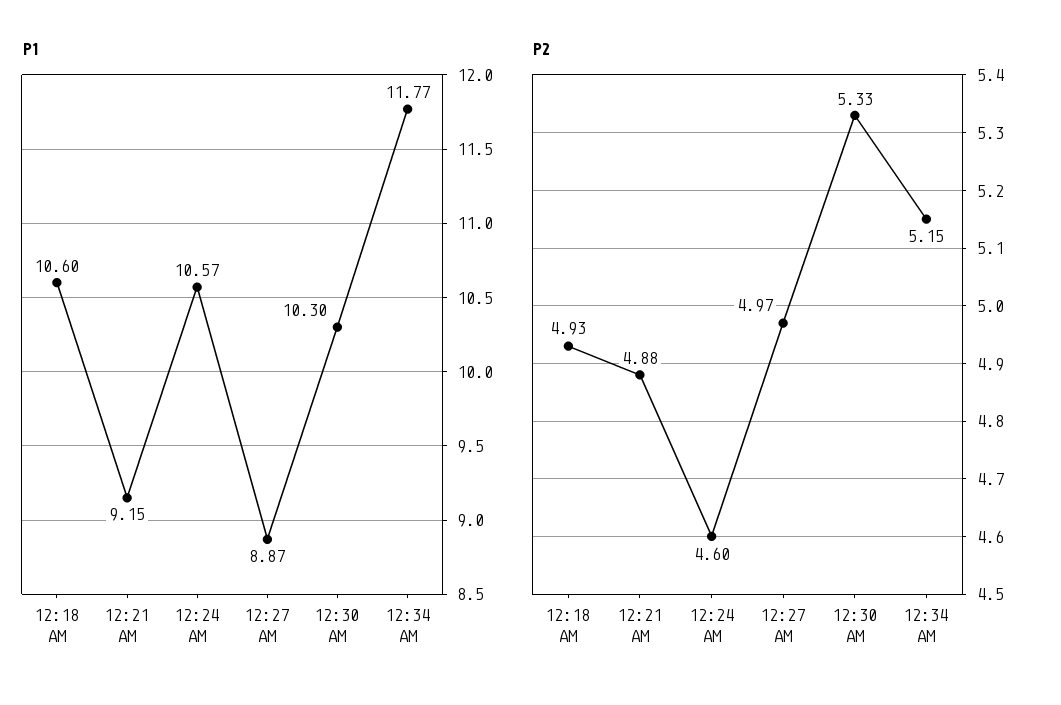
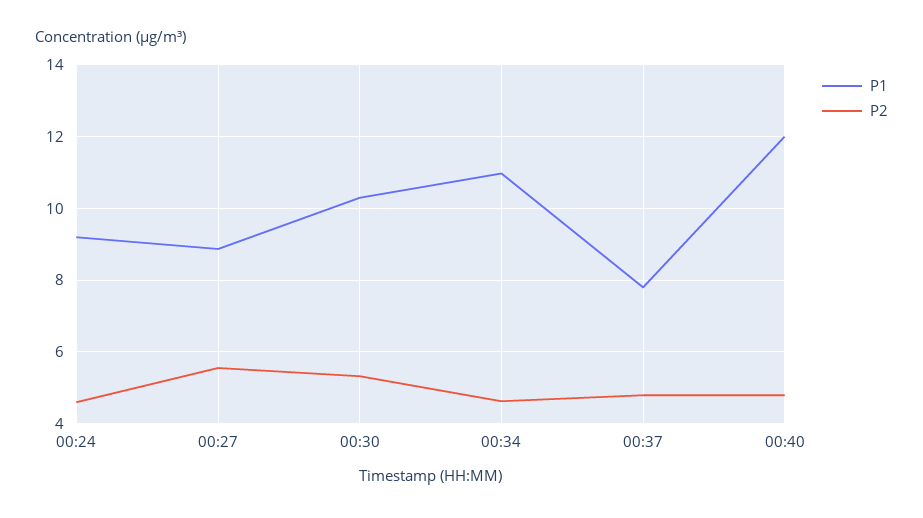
P1, 12:18 AM: 10.6 -> none
P1, 12:21 AM: 9.15 -> none
P1, 12:24 AM: 10.57 -> 9.2
P1, 12:34 AM: 11.77 -> 11
P2, 12:18 AM: 4.93 -> none
P2, 12:21 AM: 4.88 -> none
P2, 12:27 AM: 4.97 -> 5.6
P2, 12:34 AM: 5.15 -> 4.6
P1, 00:37: none -> 7.8
P2, 00:37: none -> 4.8
P1, 00:40: none -> 12
P2, 00:40: none -> 4.8

